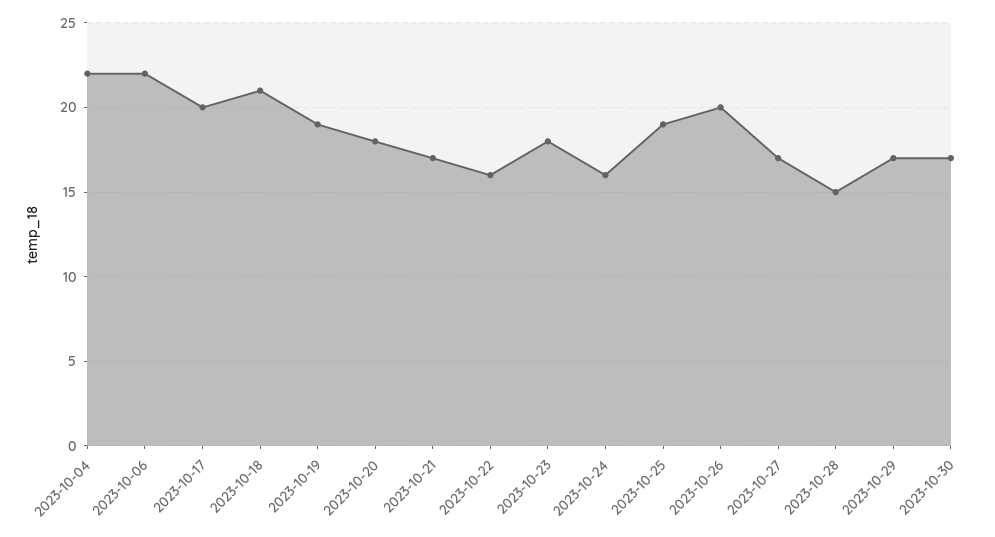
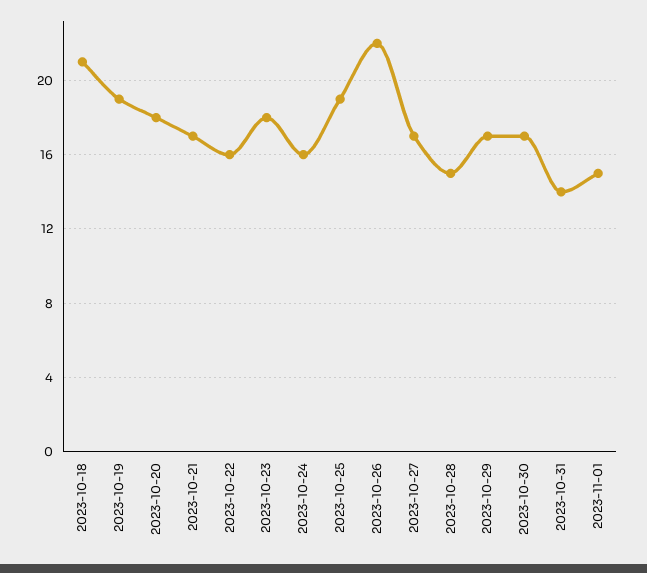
2023-10-04: 22 -> none
2023-10-06: 22 -> none
2023-10-17: 20 -> none
2023-10-26: 20 -> 22
2023-10-31: none -> 14
2023-11-01: none -> 15

